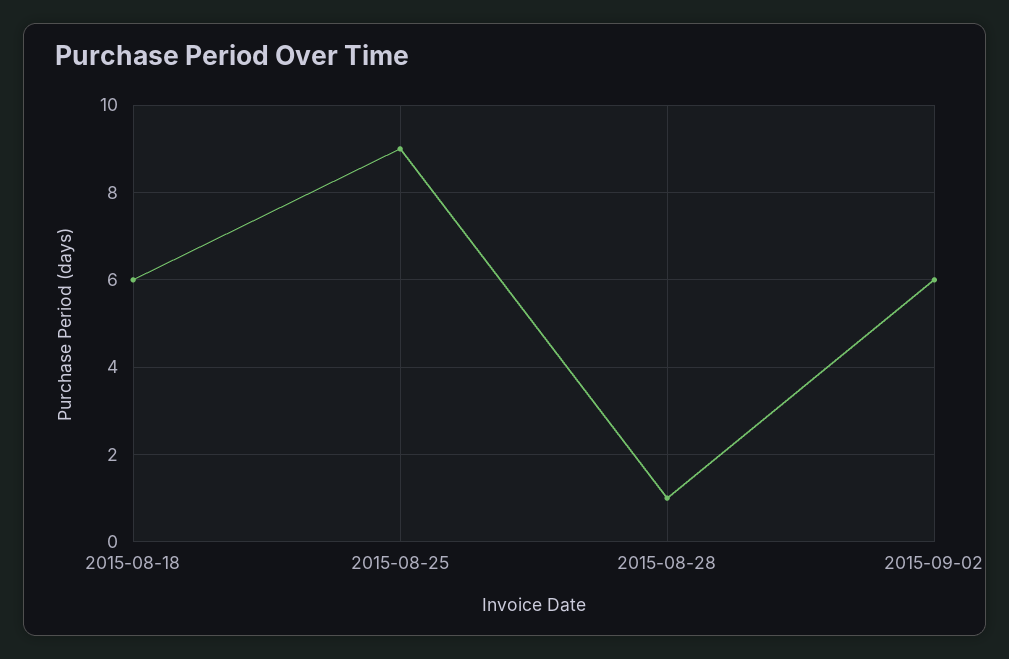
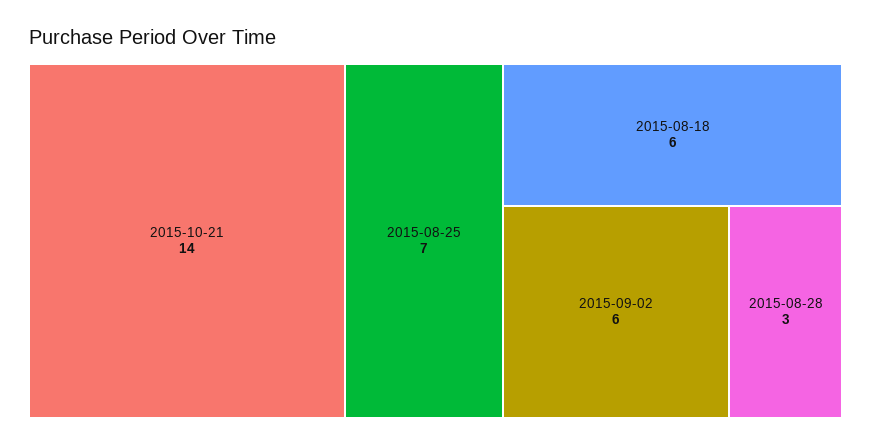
2015-08-25: 9 -> 7
2015-08-28: 1 -> 3
2015-10-21: none -> 14

